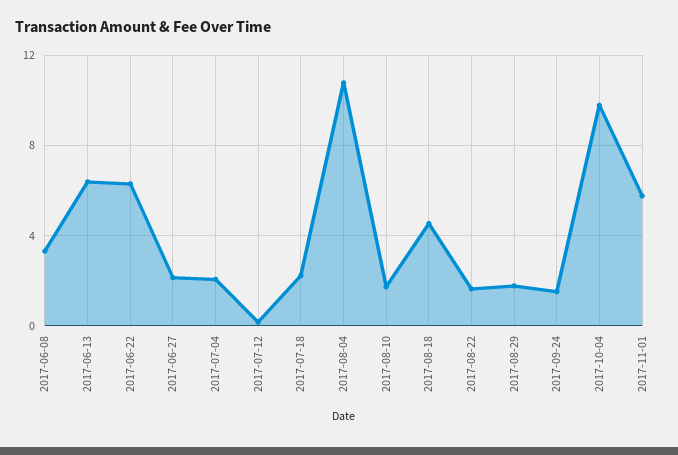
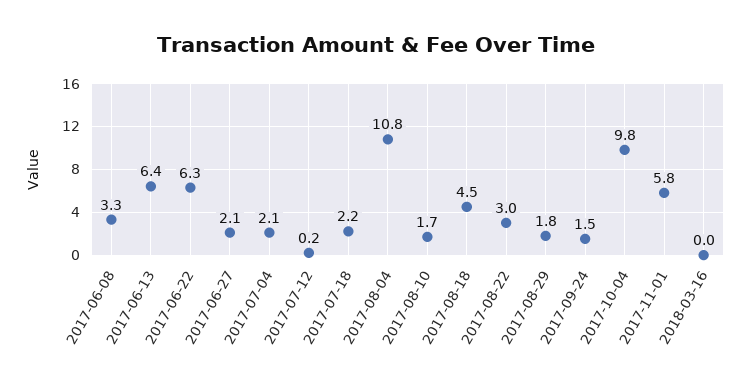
2017-08-22: 1.5 -> 3
2018-03-16: none -> 0

